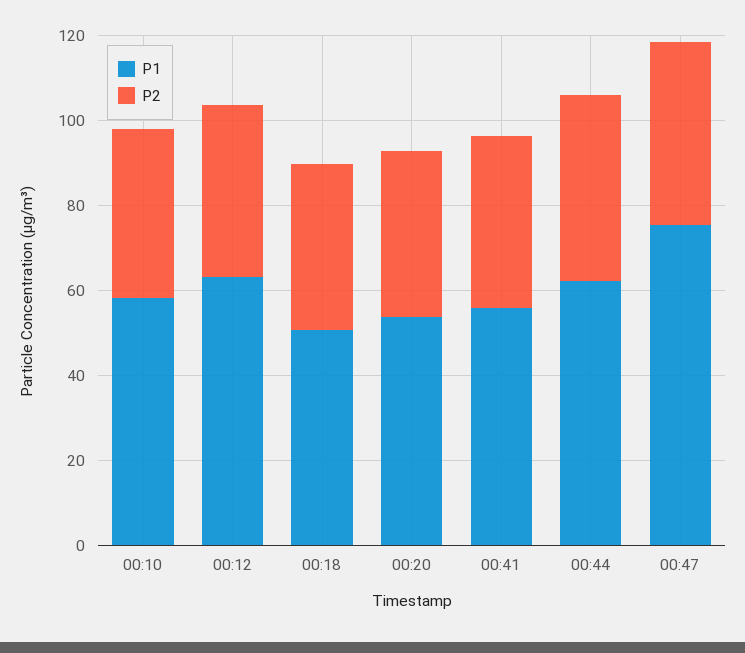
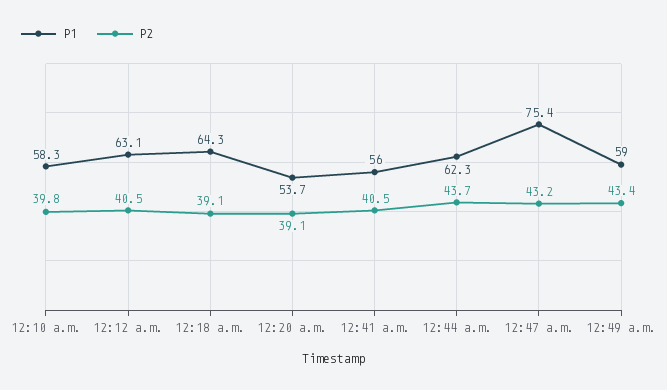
P1, 00:18: 50 -> 64.3
P1, 12:49 a.m.: none -> 59
P2, 12:49 a.m.: none -> 43.4

